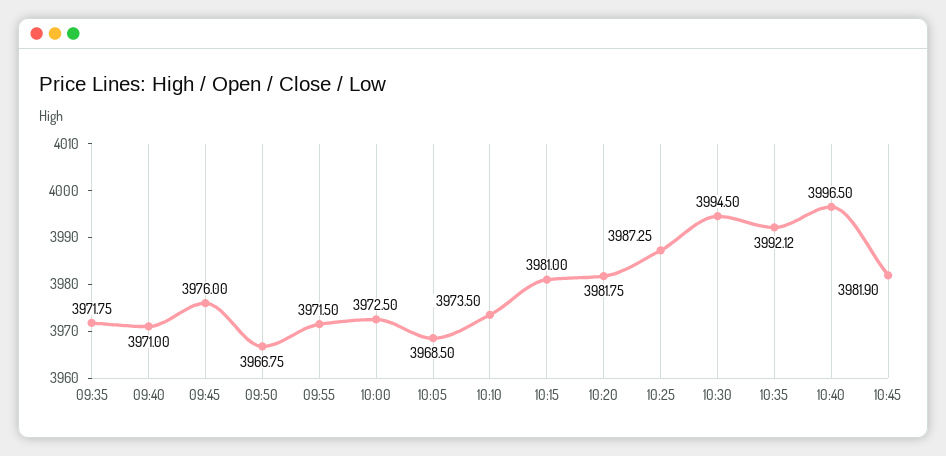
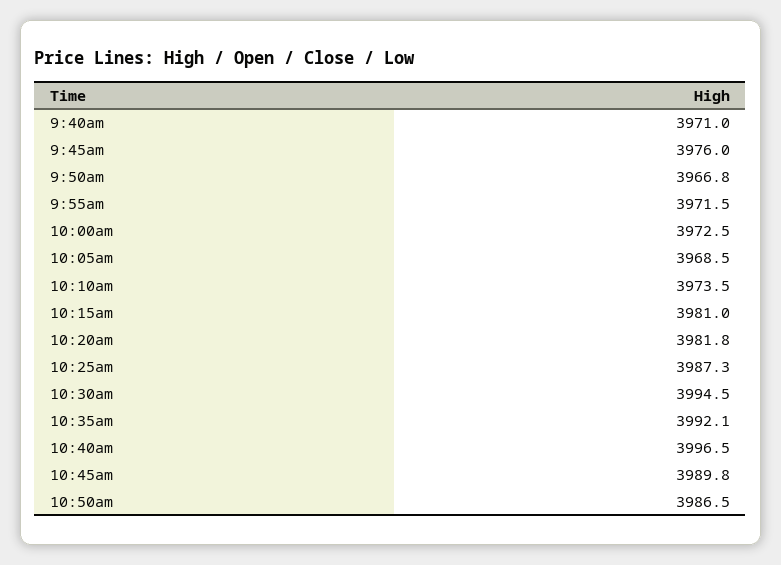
09:35: 3971.75 -> none
10:45: 3981.9 -> 3989.8
10:50am: none -> 3986.5

